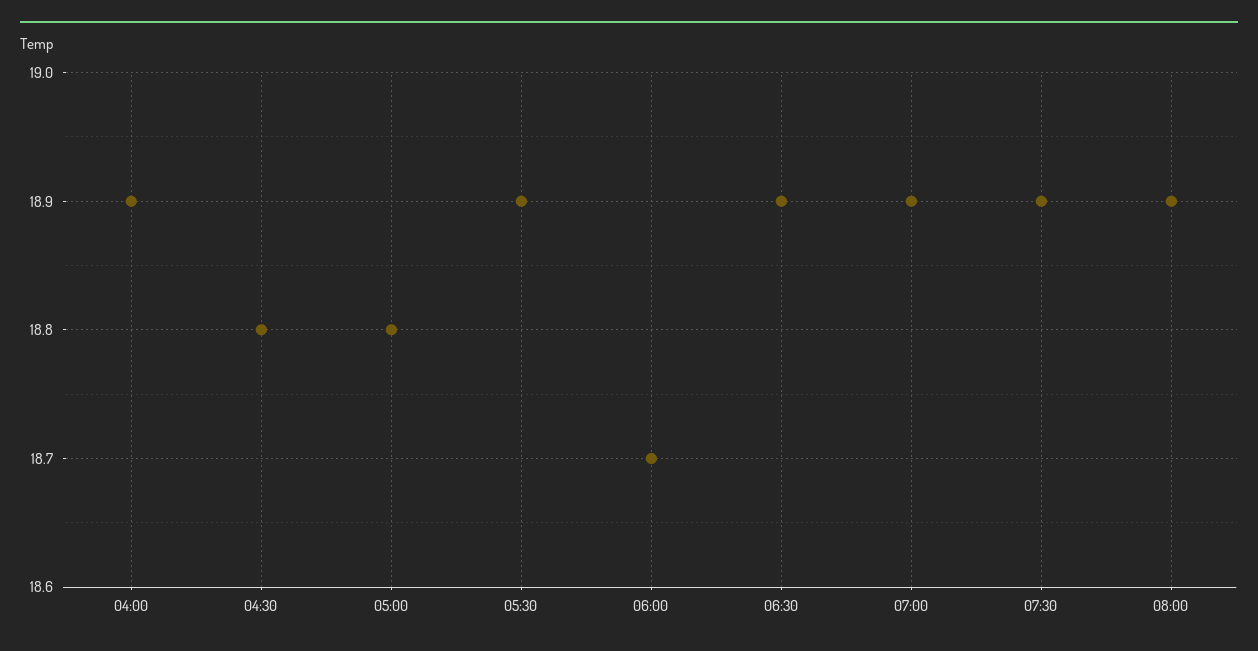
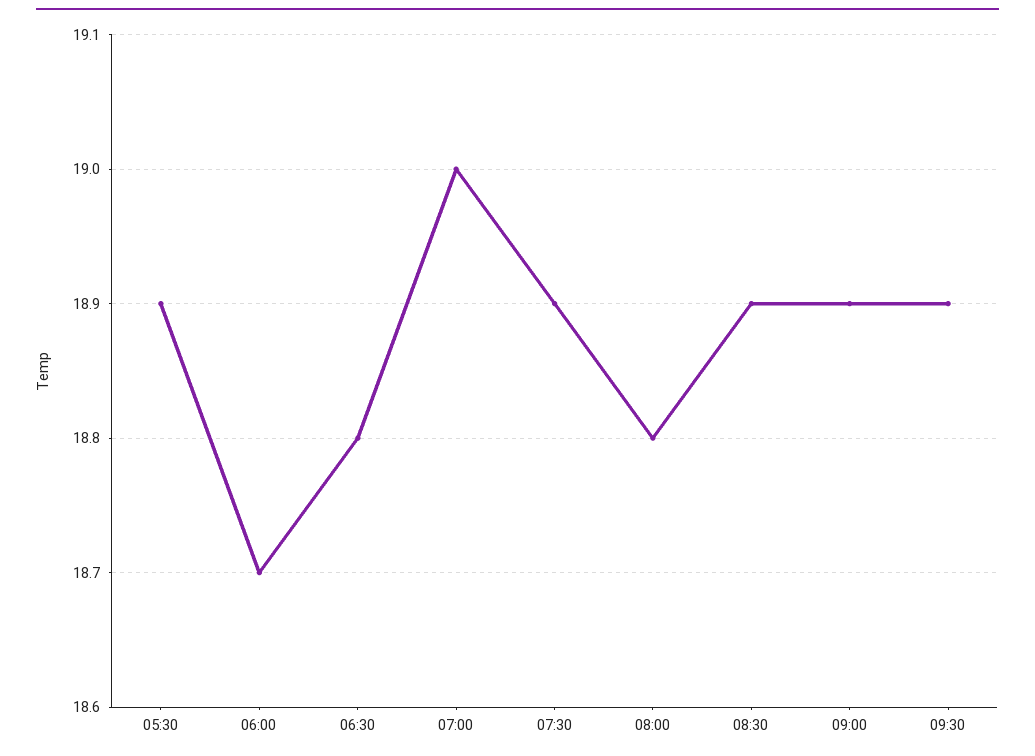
04:00: 18.9 -> none
04:30: 18.8 -> none
05:00: 18.8 -> none
06:30: 18.9 -> 18.8
07:00: 18.9 -> 19
08:00: 18.9 -> 18.8
08:30: none -> 18.9
09:00: none -> 18.9
09:30: none -> 18.9

